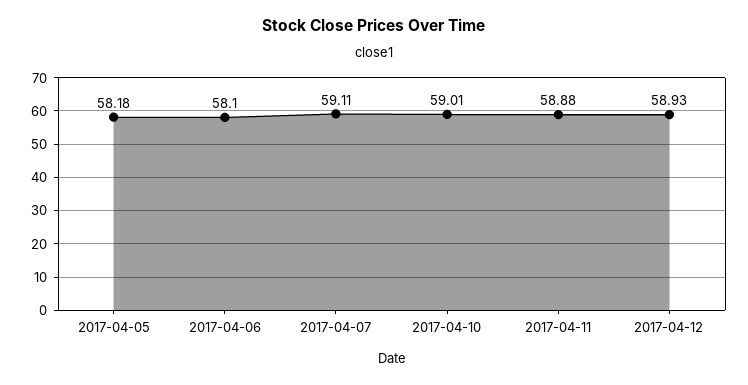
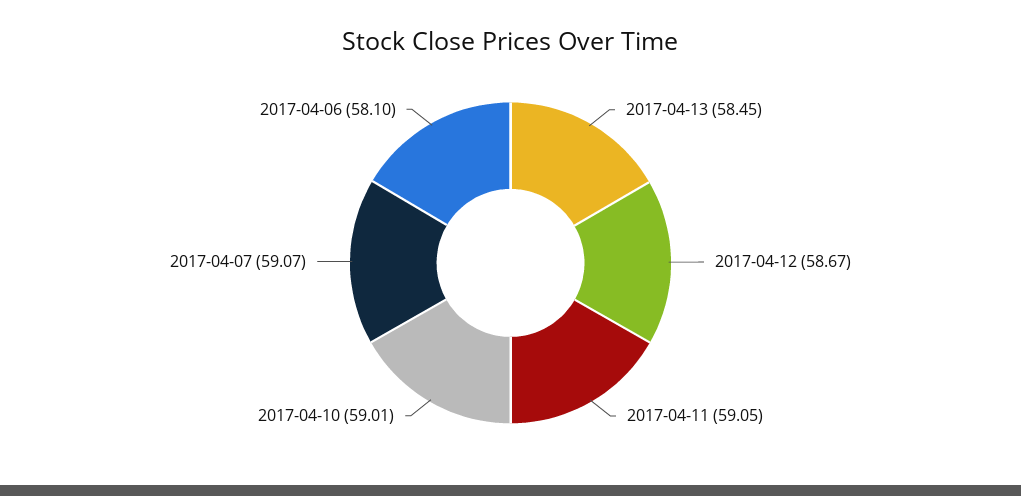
2017-04-05: 58.18 -> none
2017-04-07: 59.11 -> 59.07
2017-04-11: 58.88 -> 59.05
2017-04-12: 58.93 -> 58.67
2017-04-13: none -> 58.45

